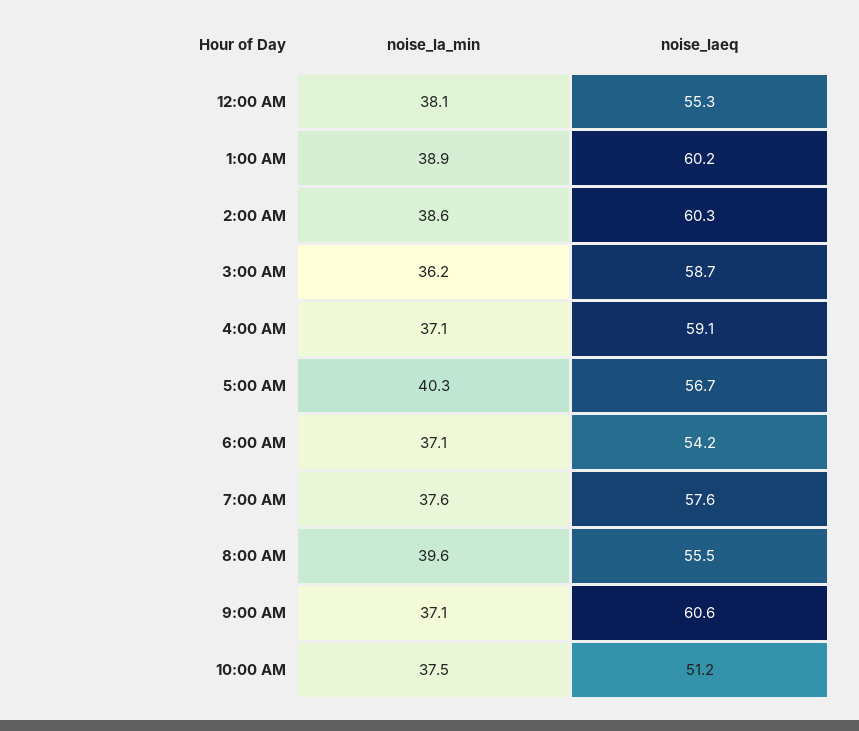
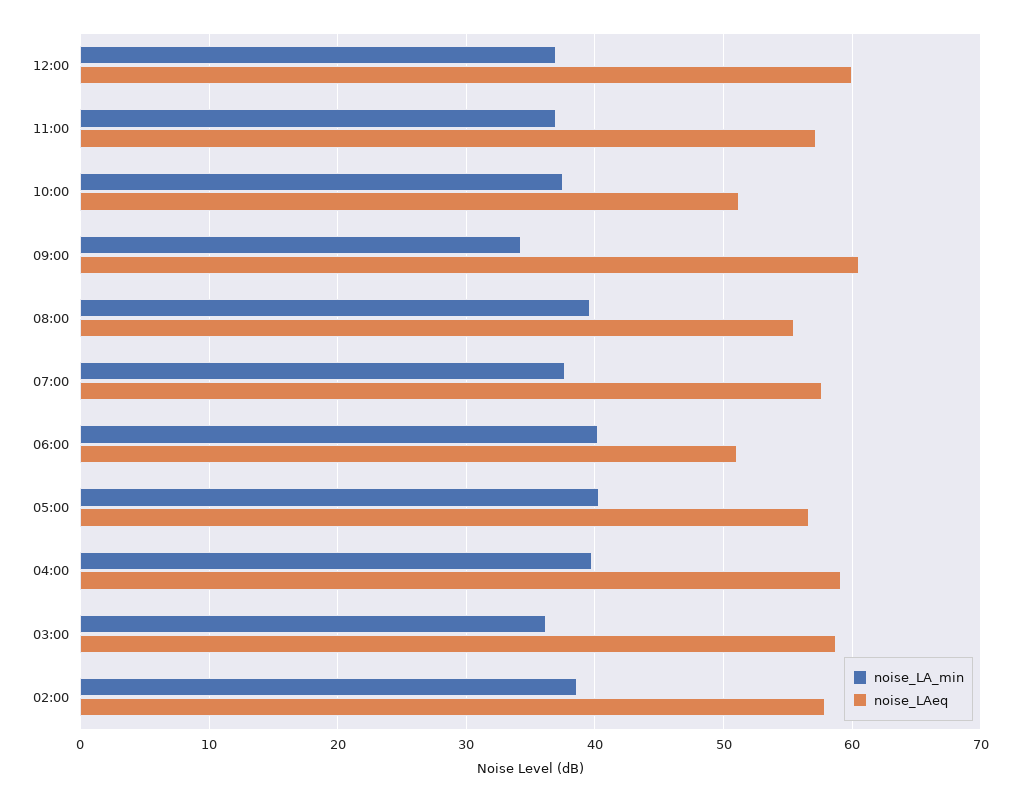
noise_la_min, 12:00 AM: 38.1 -> none
noise_laeq, 12:00 AM: 55.3 -> none
noise_la_min, 1:00 AM: 38.9 -> none
noise_laeq, 1:00 AM: 60.2 -> none
noise_laeq, 2:00 AM: 60.3 -> 58
noise_la_min, 4:00 AM: 37.1 -> 40
noise_la_min, 6:00 AM: 37.1 -> 40
noise_laeq, 6:00 AM: 54.2 -> 51
noise_la_min, 9:00 AM: 37.1 -> 34
noise_la_min, 12:00: none -> 37
noise_laeq, 12:00: none -> 60
noise_la_min, 11:00: none -> 37
noise_laeq, 11:00: none -> 57

